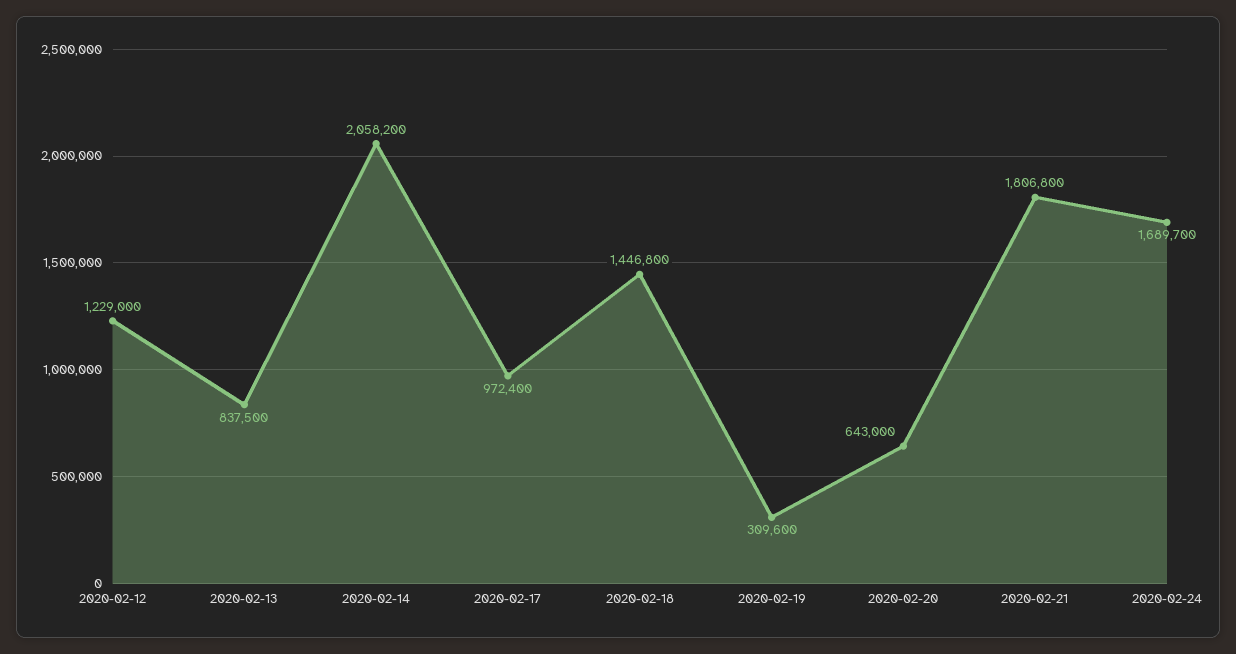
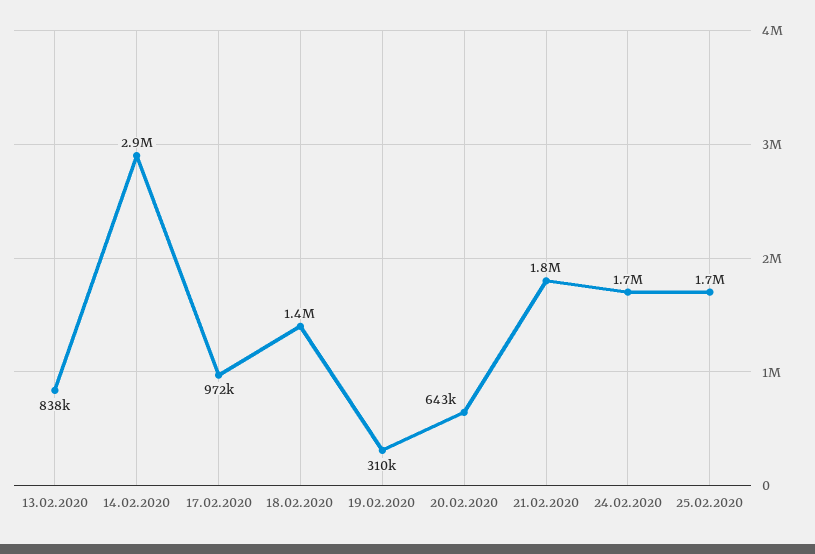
2020-02-12: 1229000 -> none
2020-02-14: 2058200 -> 2900000
25.02.2020: none -> 1700000

